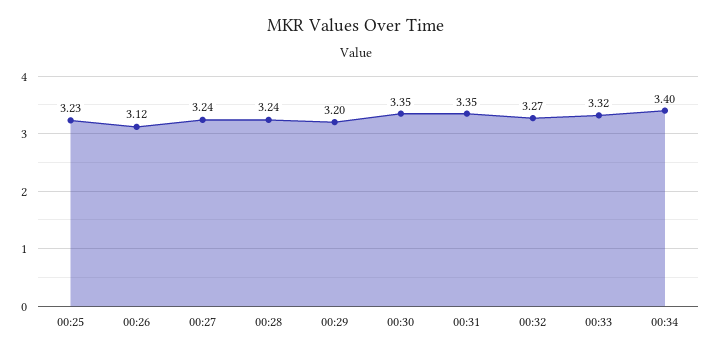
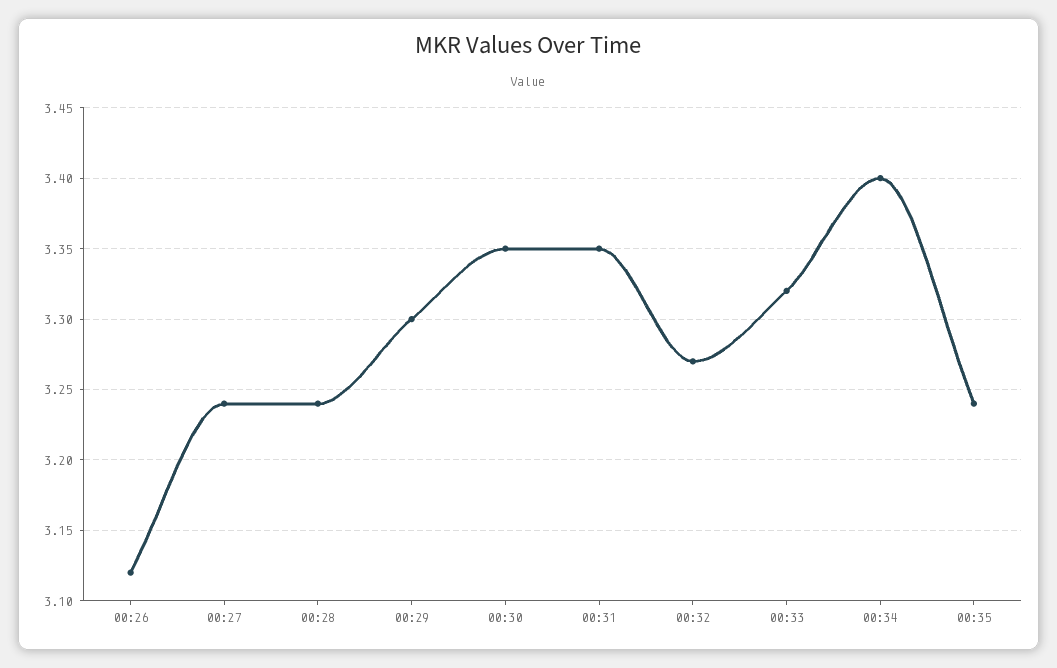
00:25: 3.23 -> none
00:29: 3.2 -> 3.3
00:35: none -> 3.24

